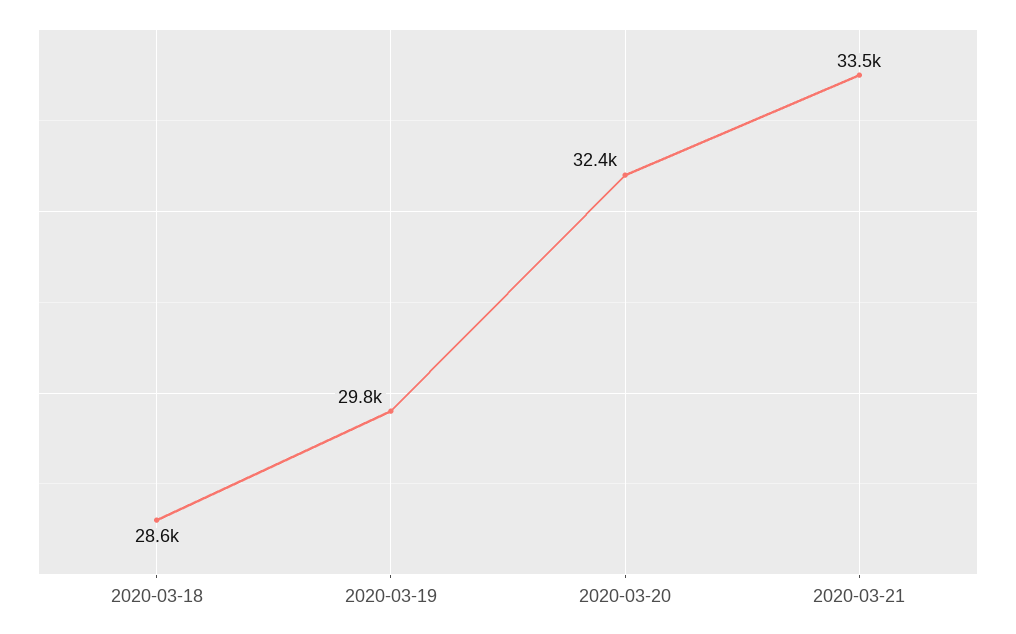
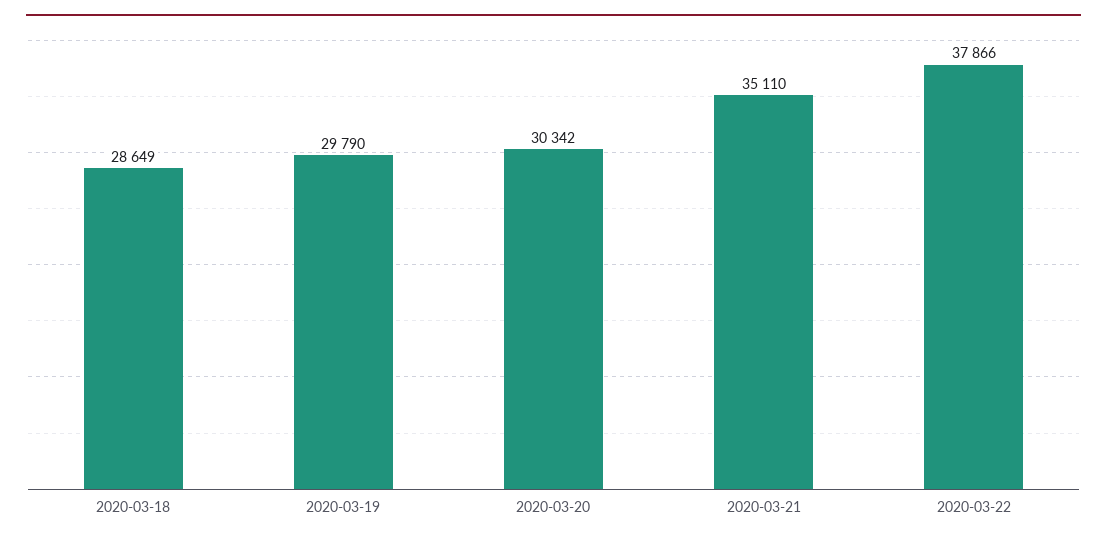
2020-03-20: 32400 -> 30342
2020-03-21: 33500 -> 35110
2020-03-22: none -> 37866

